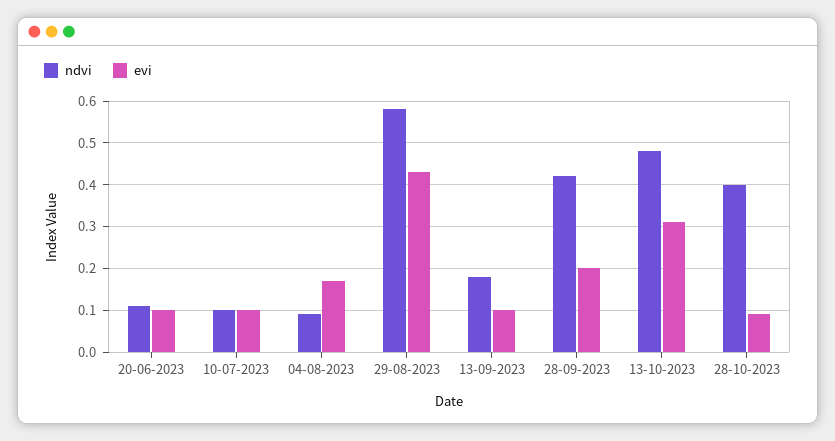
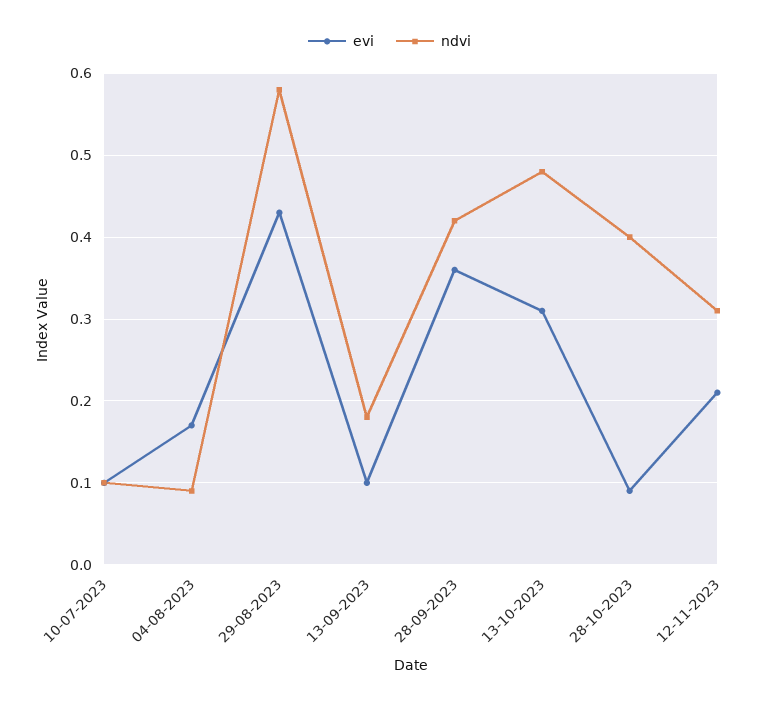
ndvi, 20-06-2023: 0.1 -> none
evi, 20-06-2023: 0.1 -> none
evi, 28-09-2023: 0.2 -> 0.36
evi, 12-11-2023: none -> 0.21
ndvi, 12-11-2023: none -> 0.31

